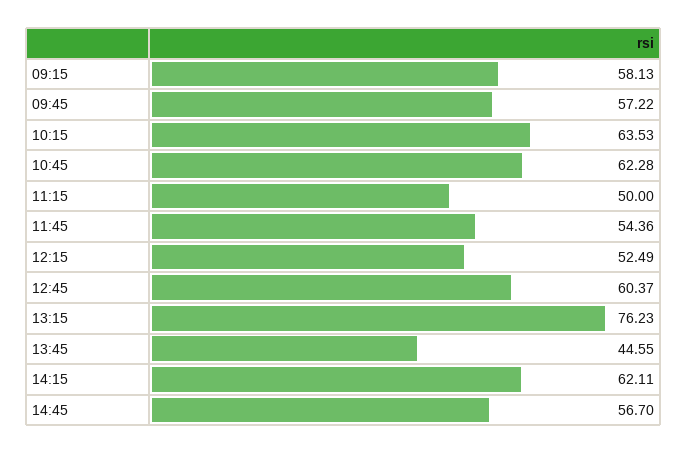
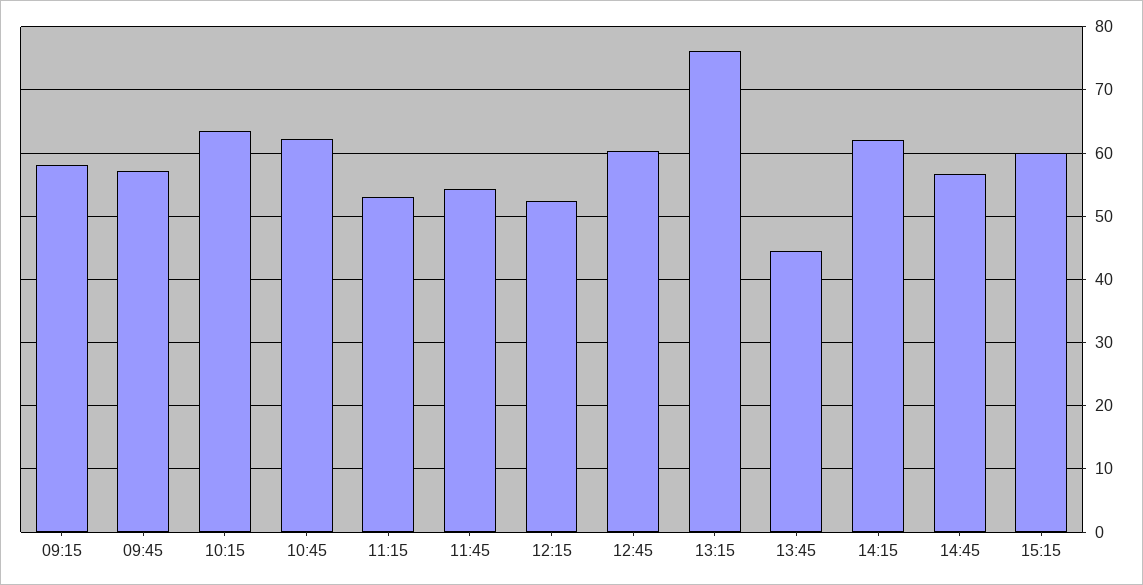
11:15: 50 -> 53
15:15: none -> 60

